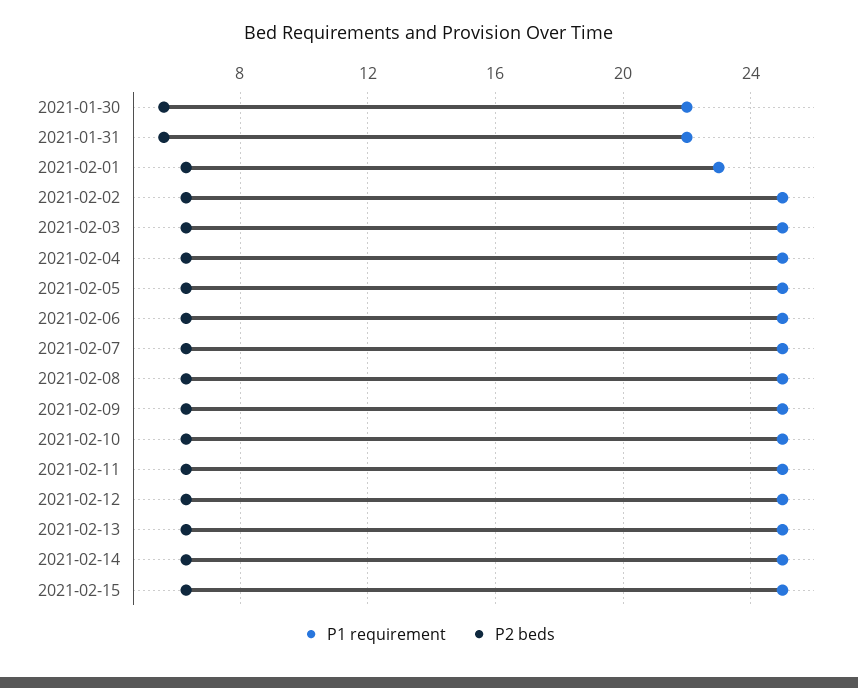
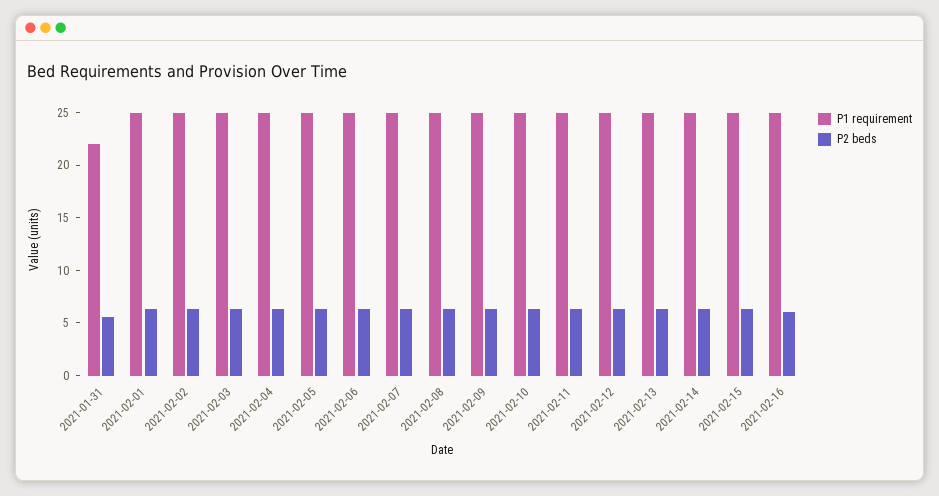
P1 requirement, 2021-01-30: 22 -> none
P2 beds, 2021-01-30: 5.5 -> none
P1 requirement, 2021-02-01: 23 -> 25
P1 requirement, 2021-02-16: none -> 25
P2 beds, 2021-02-16: none -> 6

